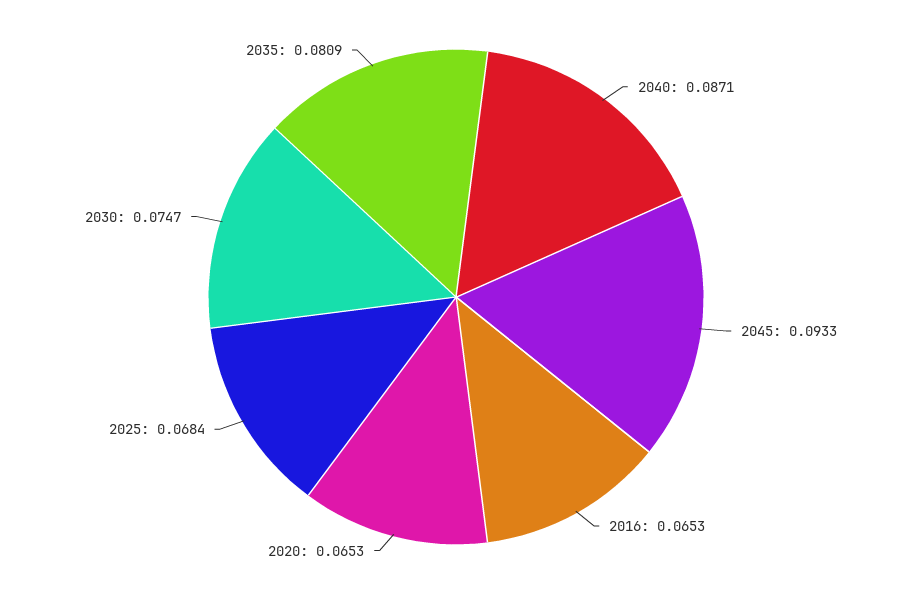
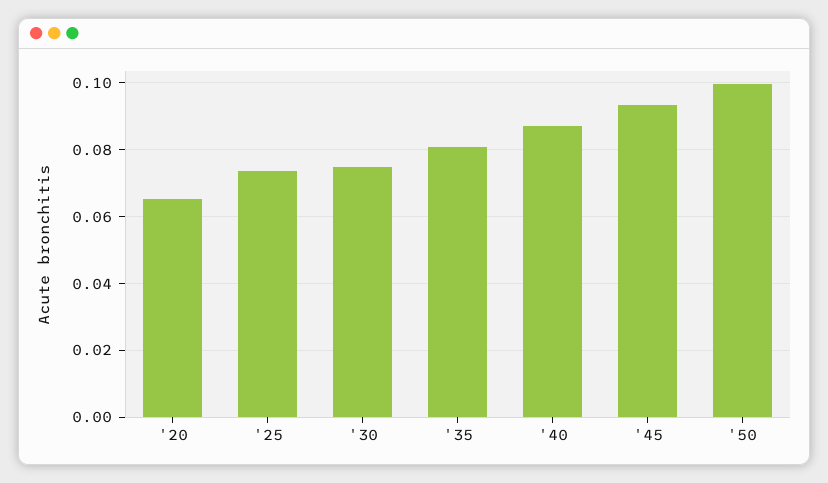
2016: 0.0653 -> none
2025: 0.0684 -> 0.074
'50: none -> 0.1

